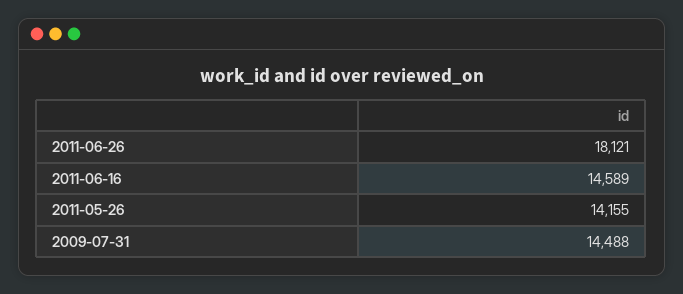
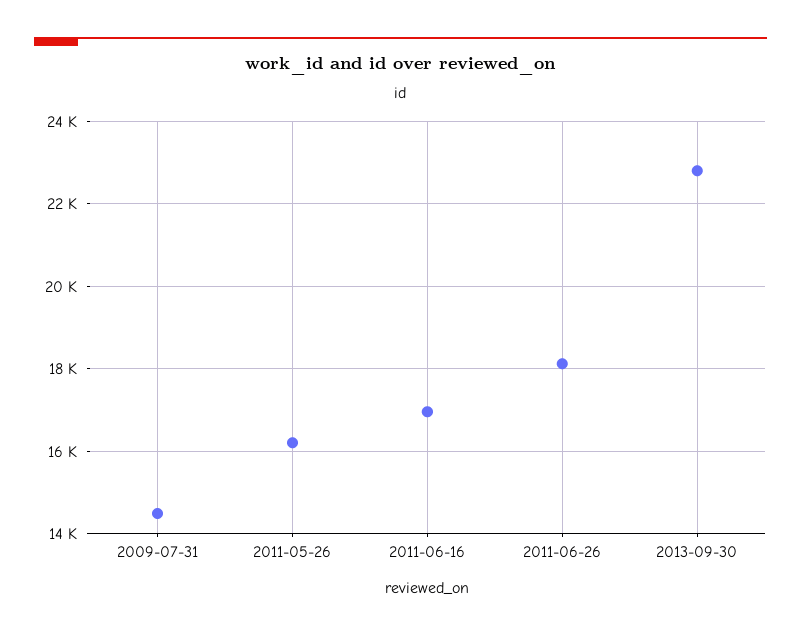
2011-06-16: 14589 -> 17000
2011-05-26: 14155 -> 16200
2013-09-30: none -> 22800

